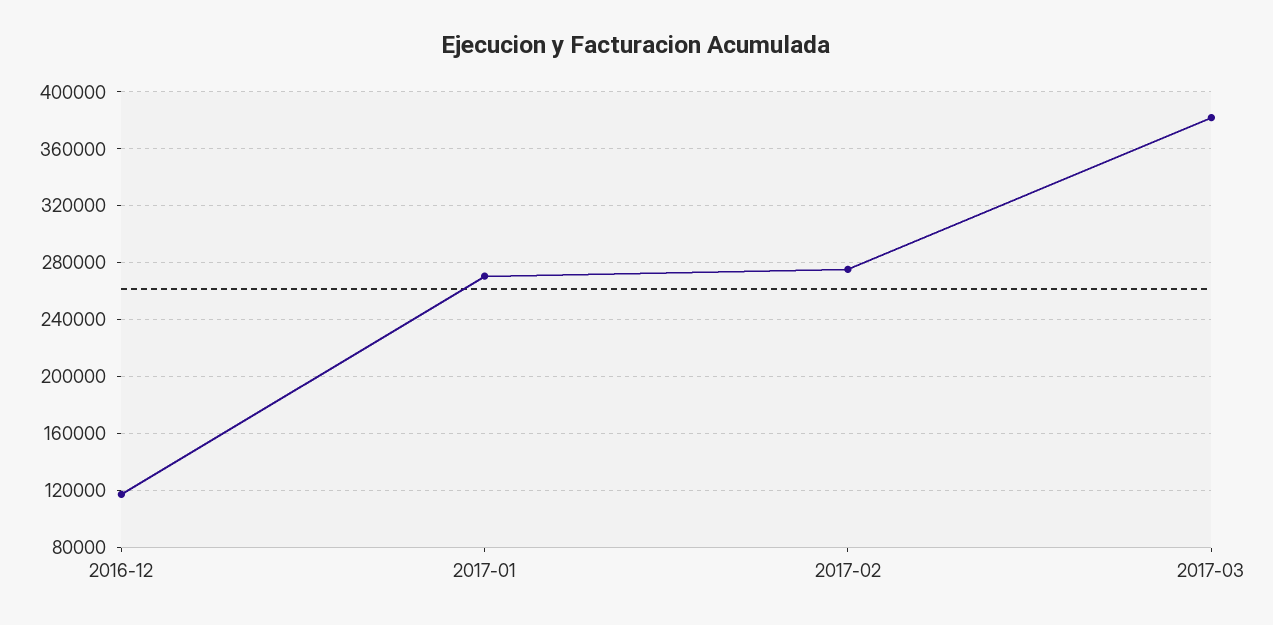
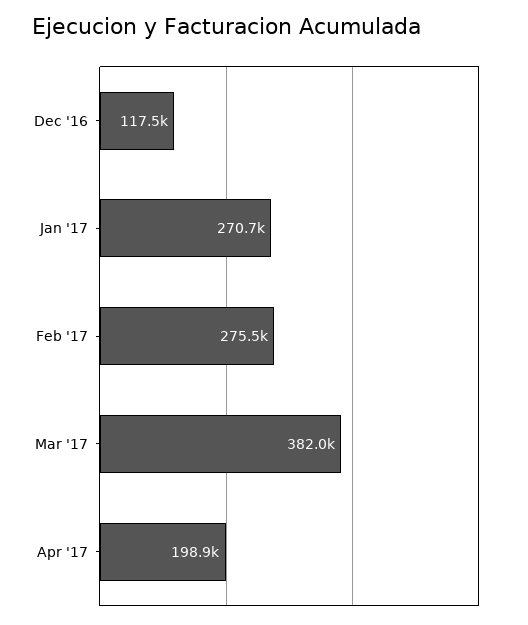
Apr '17: none -> 198900

